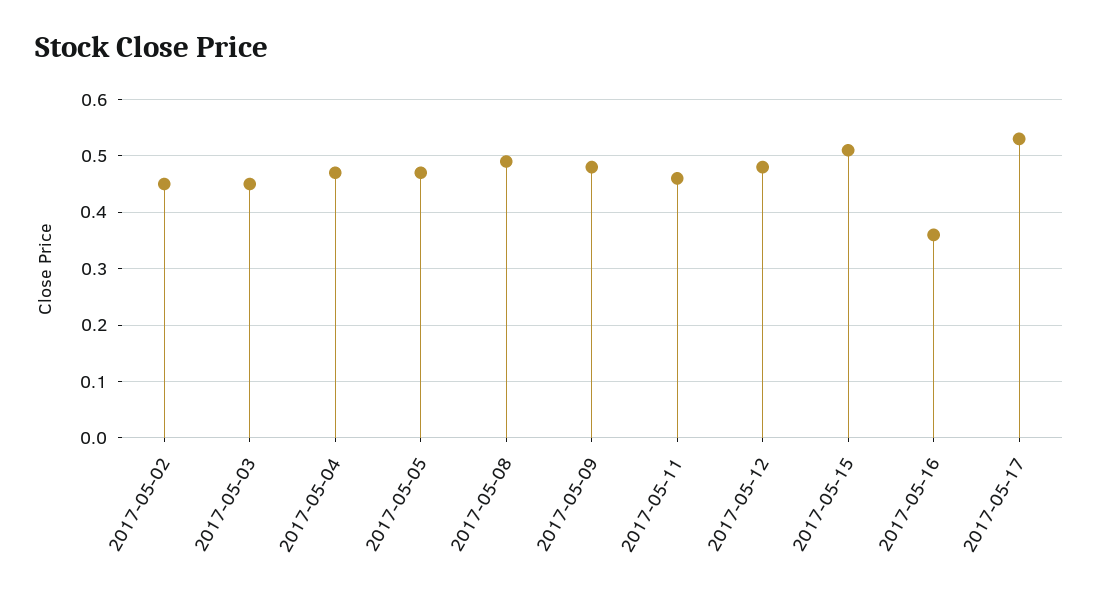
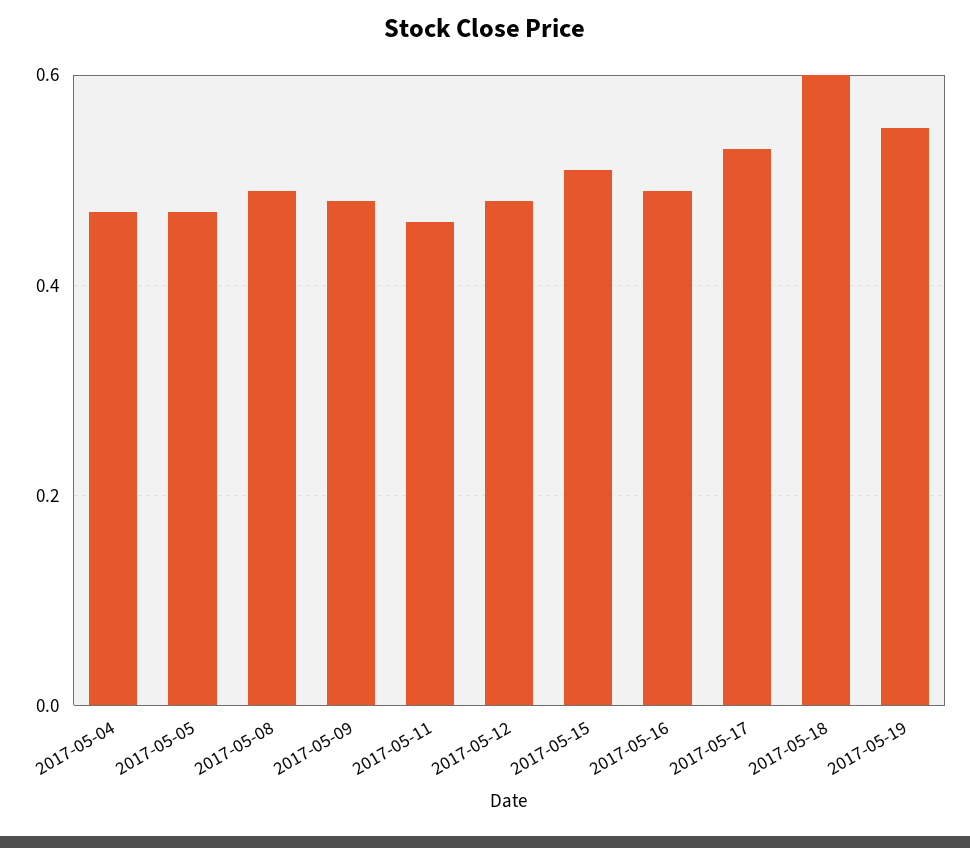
2017-05-02: 0.45 -> none
2017-05-03: 0.45 -> none
2017-05-16: 0.35 -> 0.5
2017-05-18: none -> 0.6
2017-05-19: none -> 0.55

